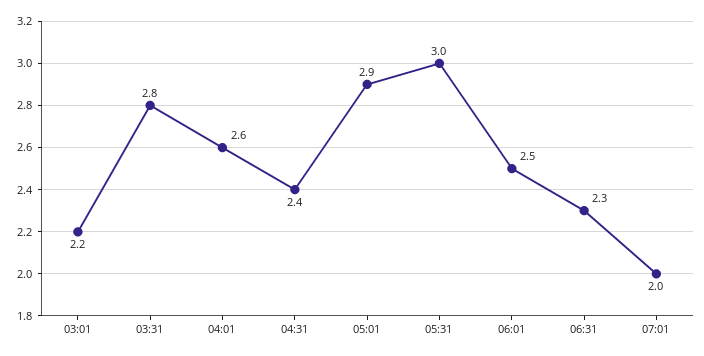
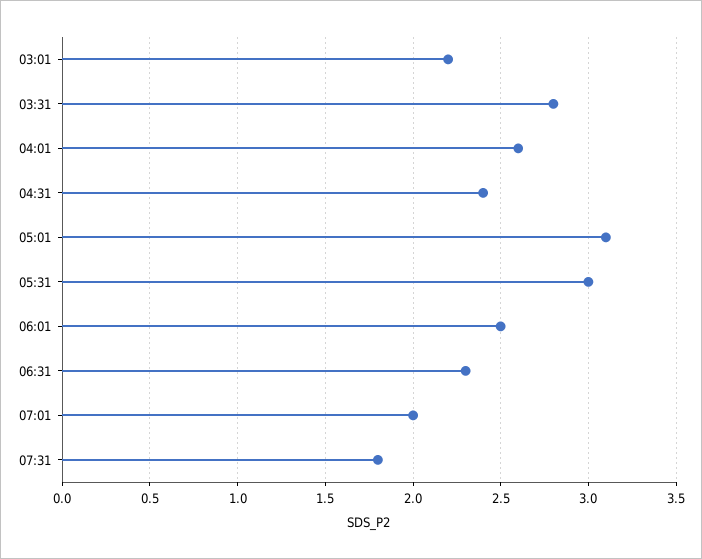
05:01: 2.9 -> 3.1
07:31: none -> 1.8

